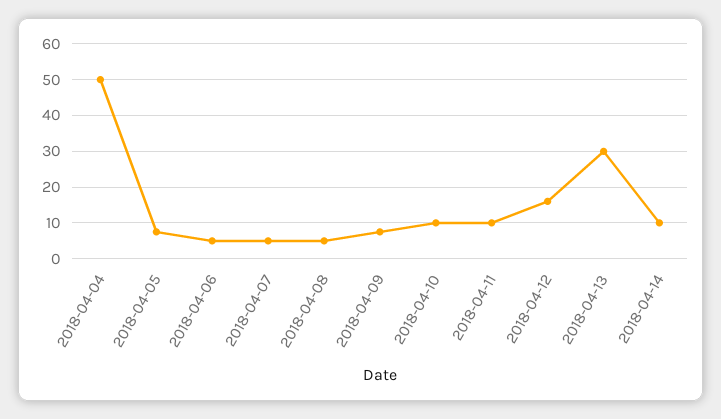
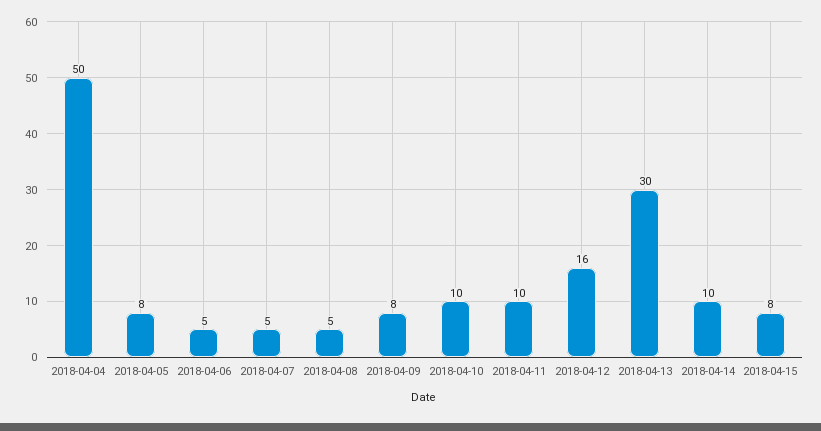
2018-04-15: none -> 8

